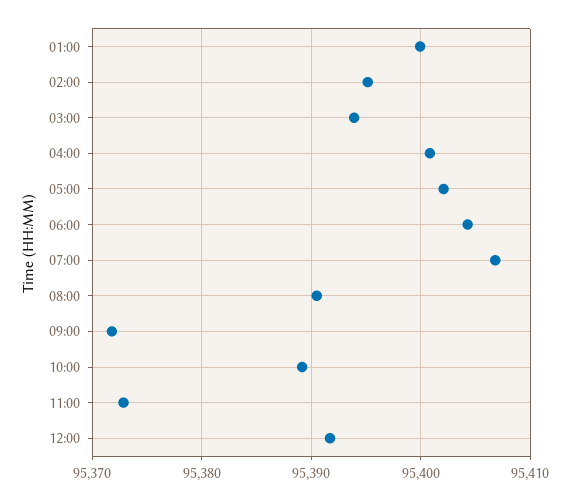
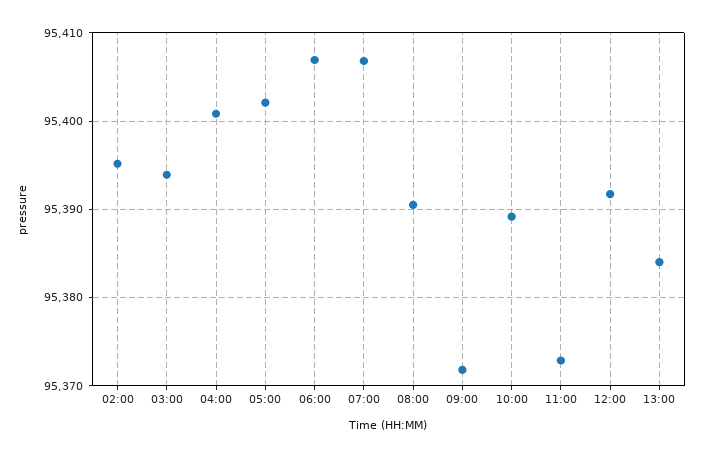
01:00: 95400 -> none
06:00: 95404 -> 95407
13:00: none -> 95384

